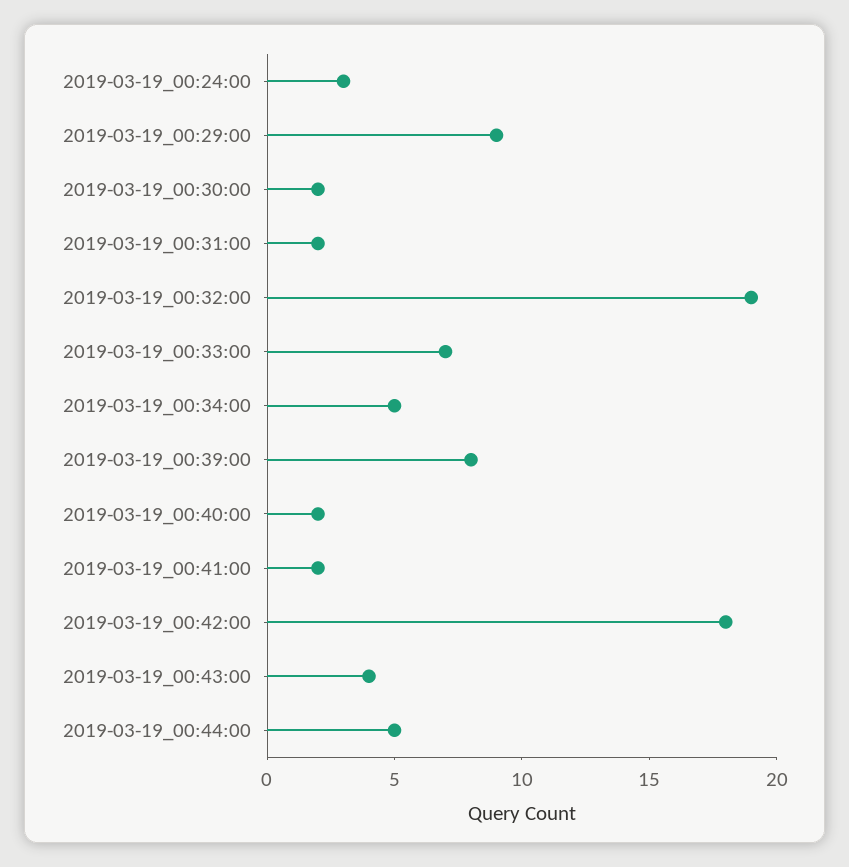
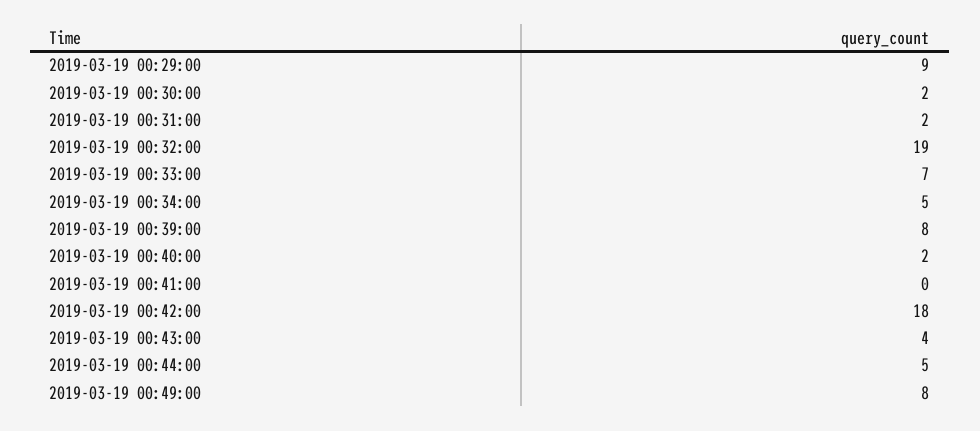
2019-03-19_00:24:00: 3 -> none
2019-03-19_00:41:00: 2 -> 0
2019-03-19 00:49:00: none -> 8

